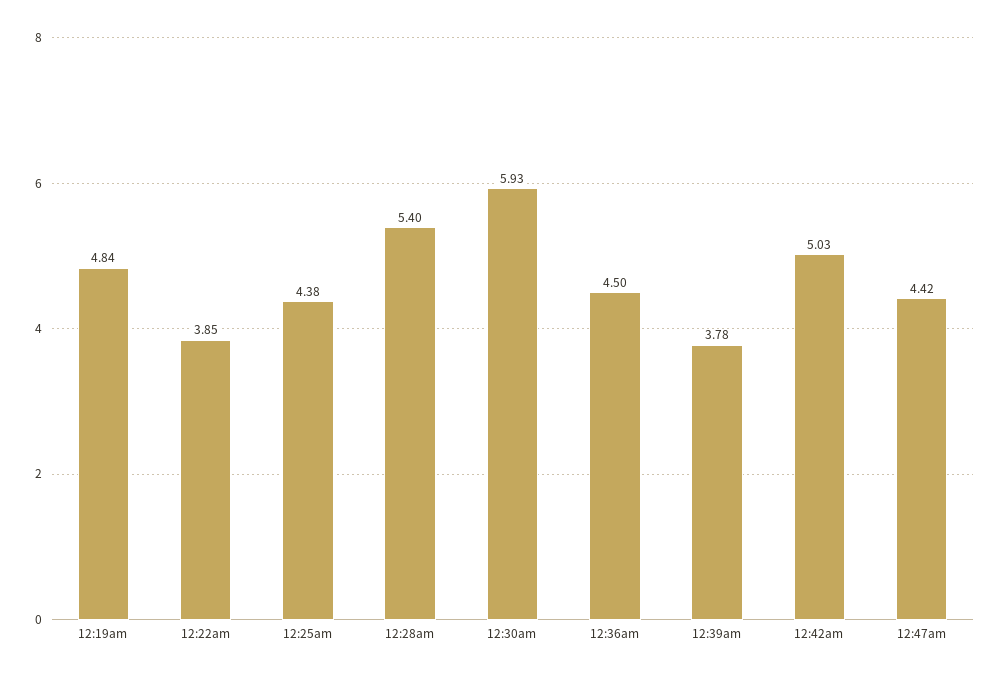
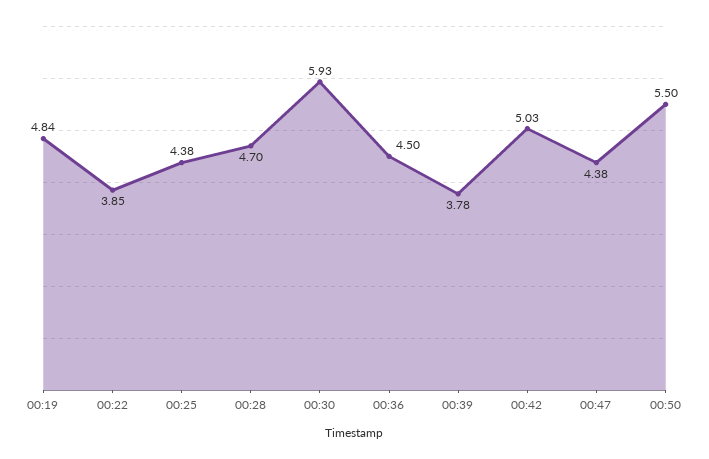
12:28am: 5.4 -> 4.7
12:47am: 4.42 -> 4.38
00:50: none -> 5.5

